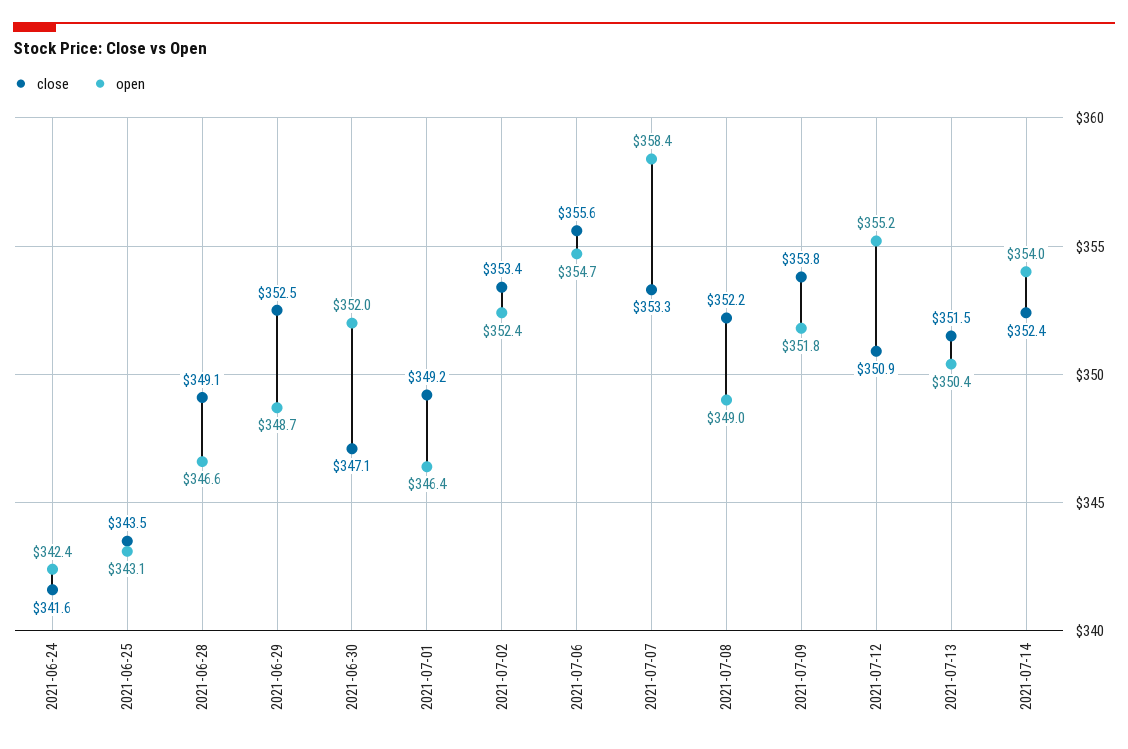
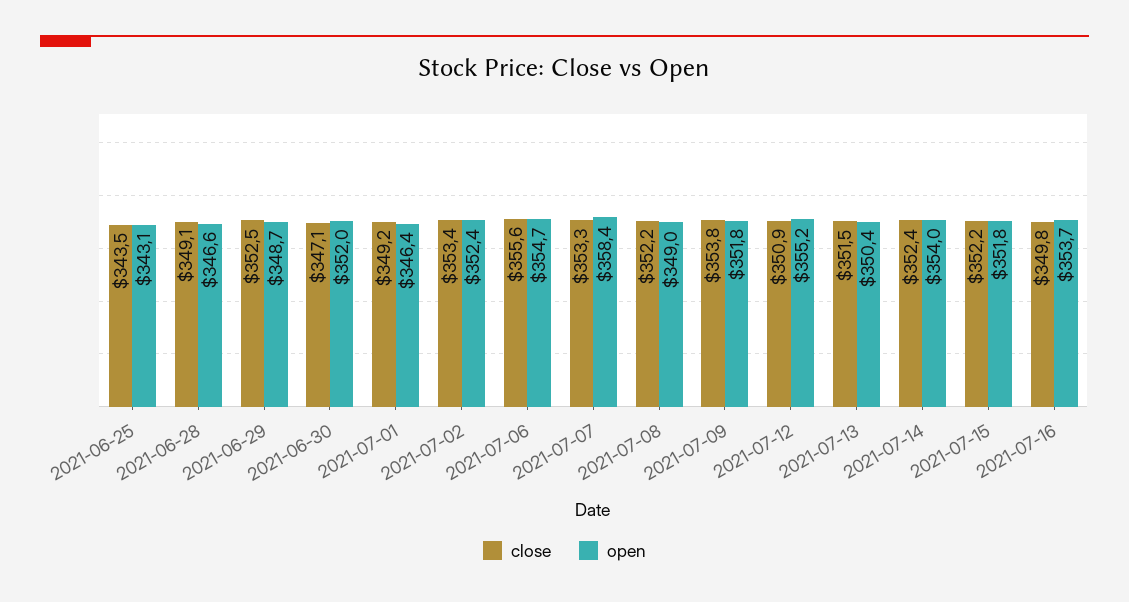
close, 2021-06-24: 341.6 -> none
open, 2021-06-24: 342.4 -> none
close, 2021-07-15: none -> 352.2
open, 2021-07-15: none -> 351.8
close, 2021-07-16: none -> 349.8
open, 2021-07-16: none -> 353.7

